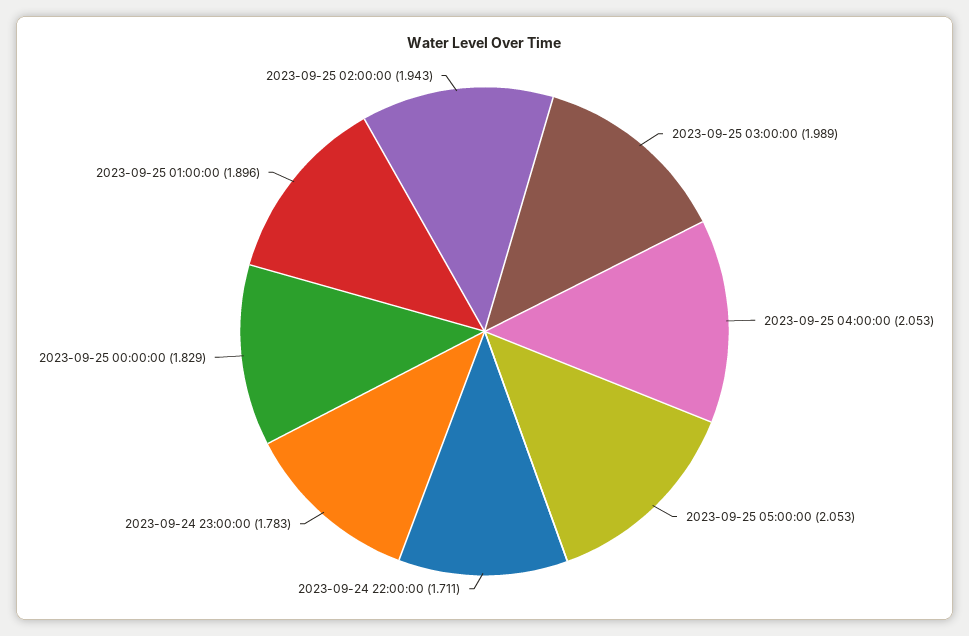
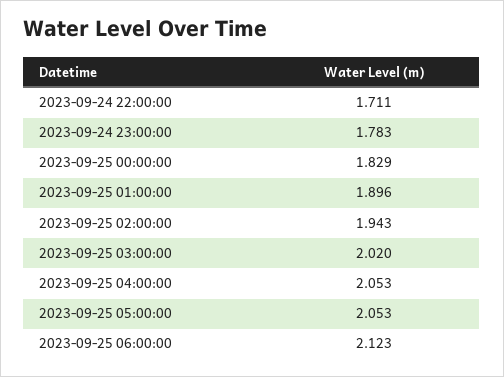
2023-09-25 03:00:00: 1.989 -> 2.02
2023-09-25 06:00:00: none -> 2.123

